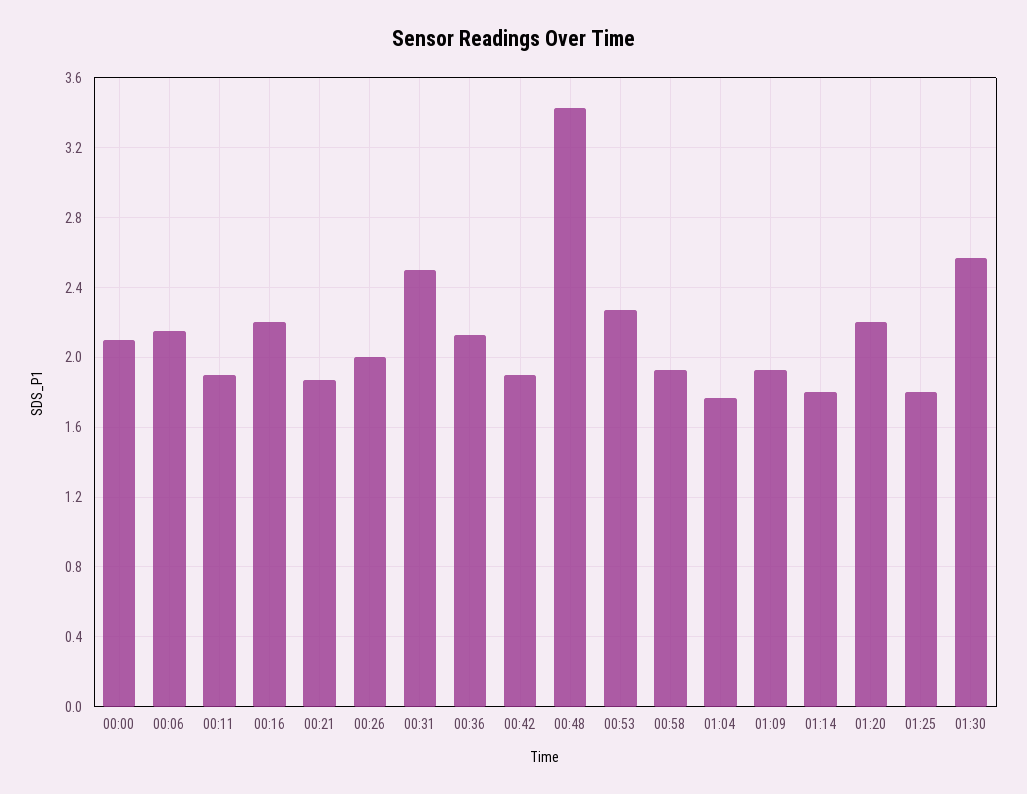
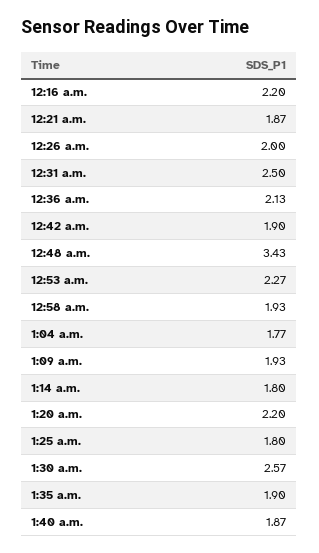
00:00: 2.1 -> none
00:06: 2.15 -> none
00:11: 1.9 -> none
1:35 a.m.: none -> 1.9
1:40 a.m.: none -> 1.87

